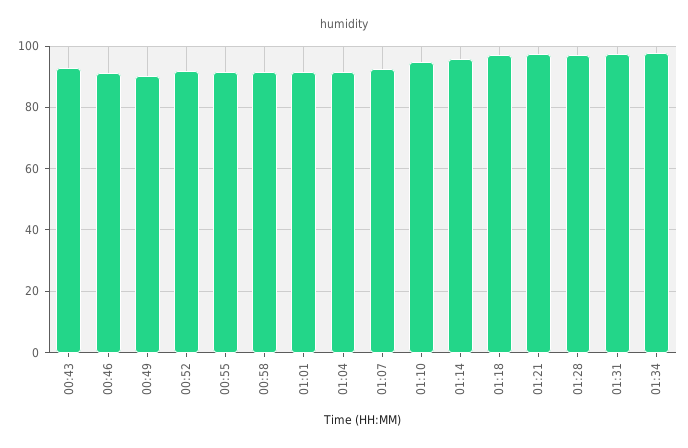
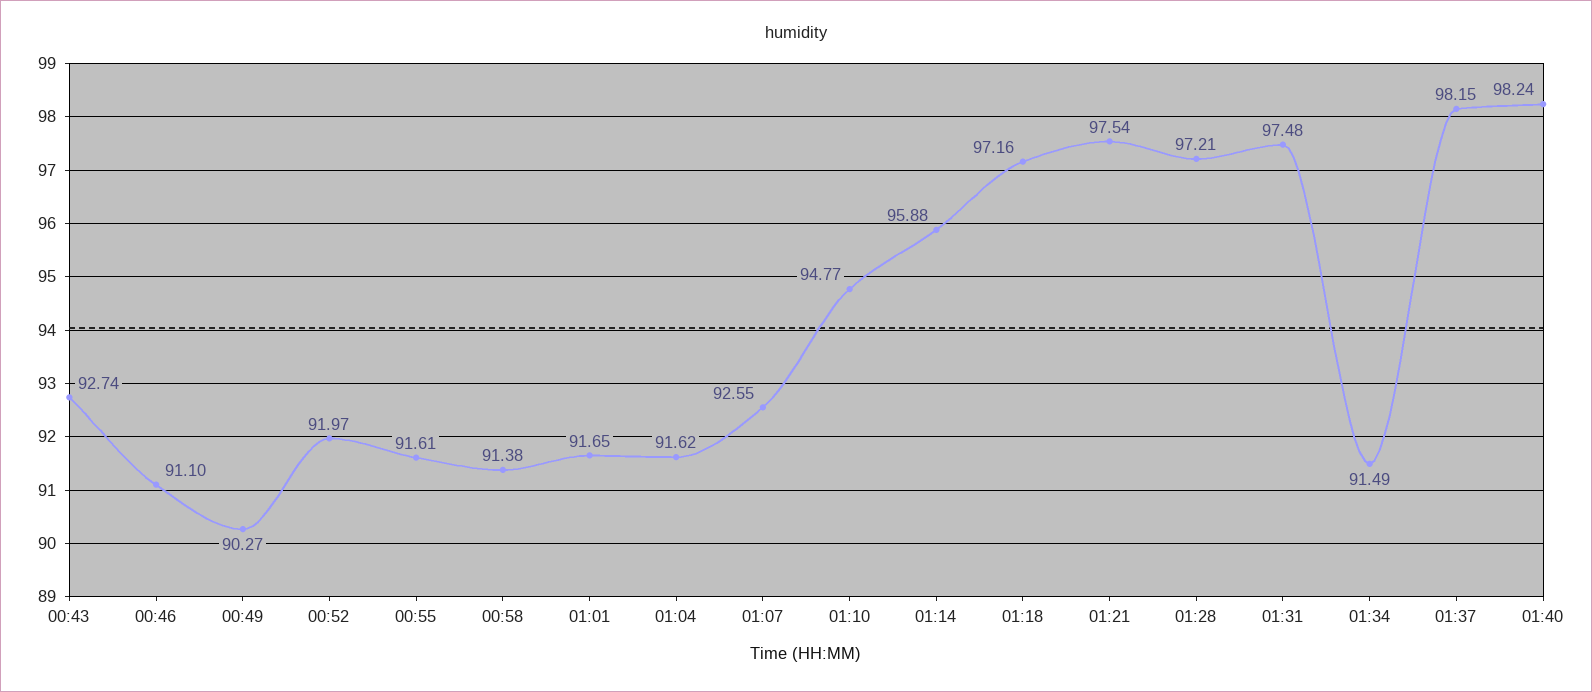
01:34: 98 -> 91.49
01:37: none -> 98.15
01:40: none -> 98.24

